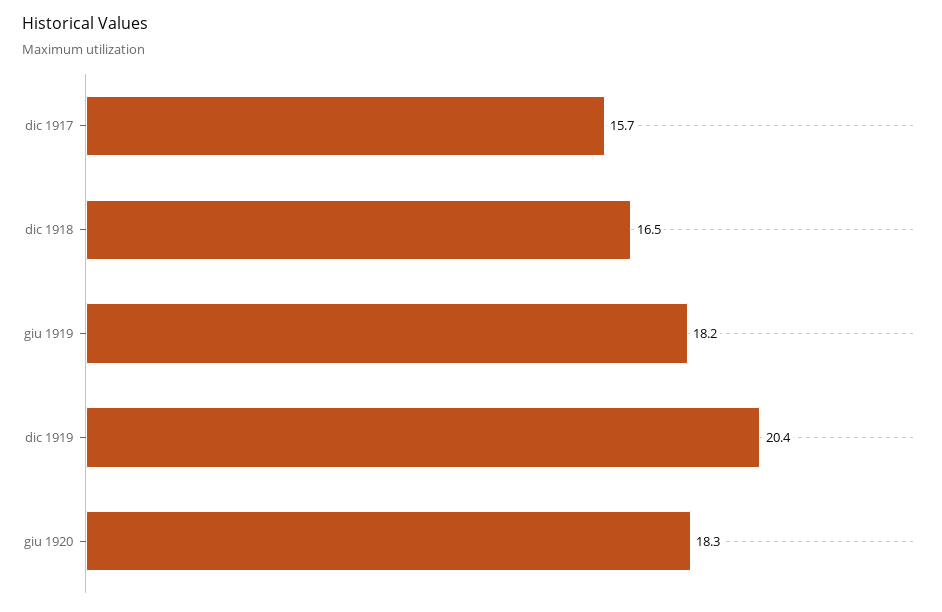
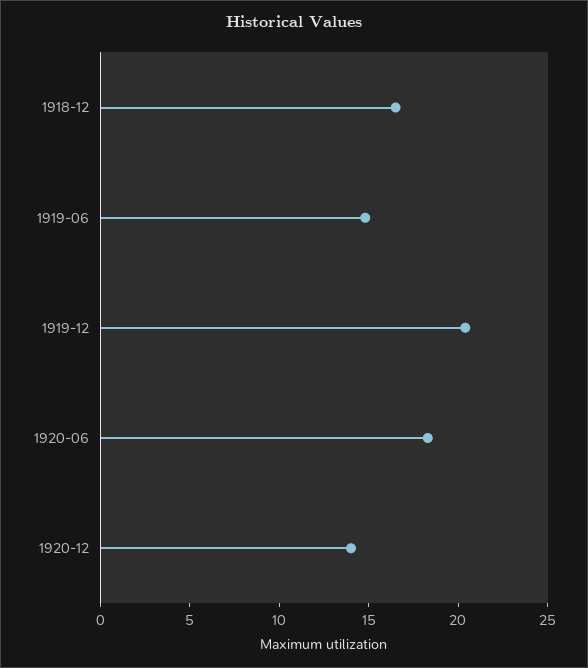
dic 1917: 15.7 -> none
giu 1919: 18.2 -> 15
1920-12: none -> 14

